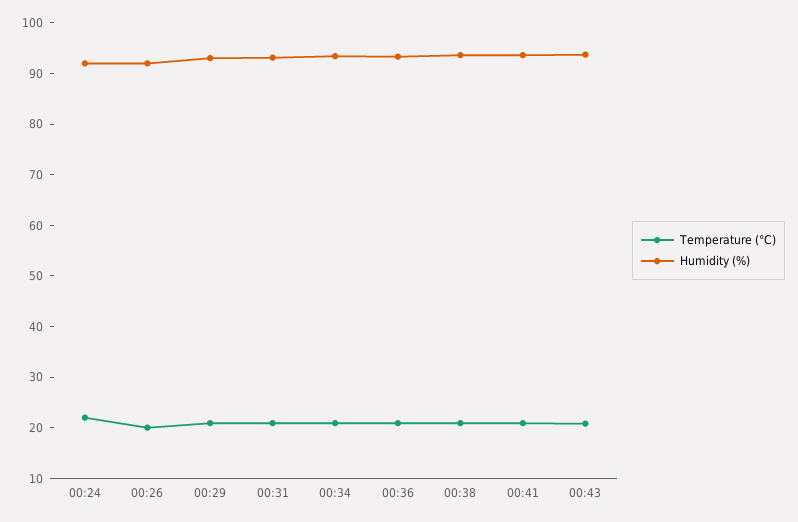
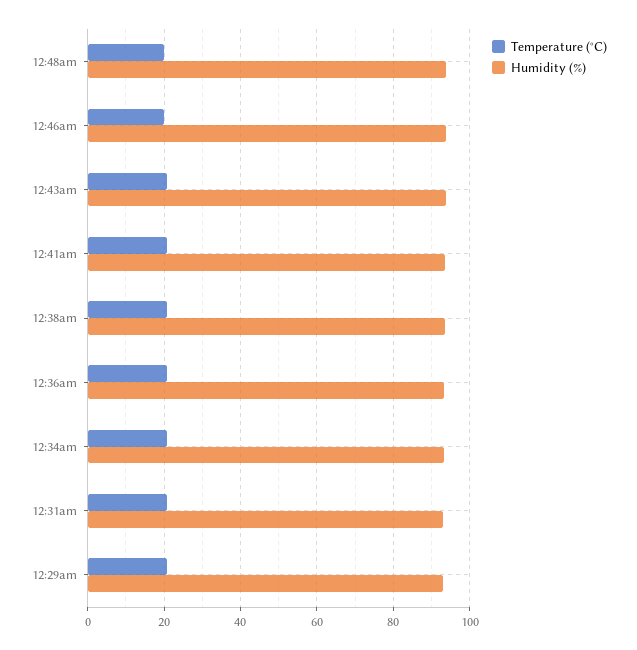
Temperature (°C), 00:24: 22 -> none
Humidity (%), 00:24: 92 -> none
Temperature (°C), 00:26: 20 -> none
Humidity (%), 00:26: 92 -> none
Temperature (°C), 12:48am: none -> 20
Humidity (%), 12:48am: none -> 94
Temperature (°C), 12:46am: none -> 20
Humidity (%), 12:46am: none -> 94

